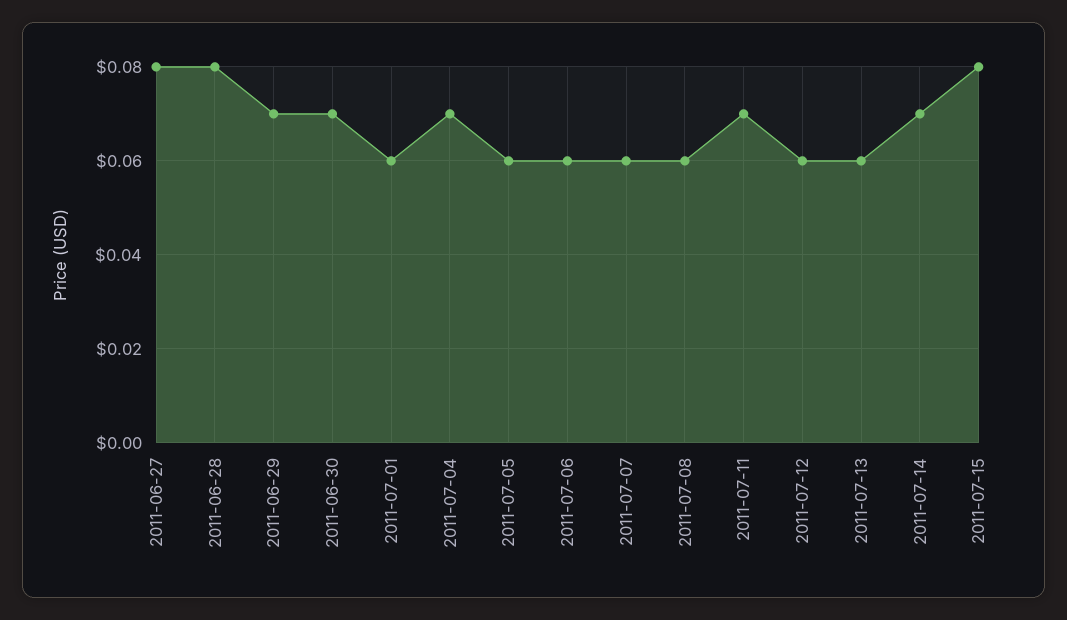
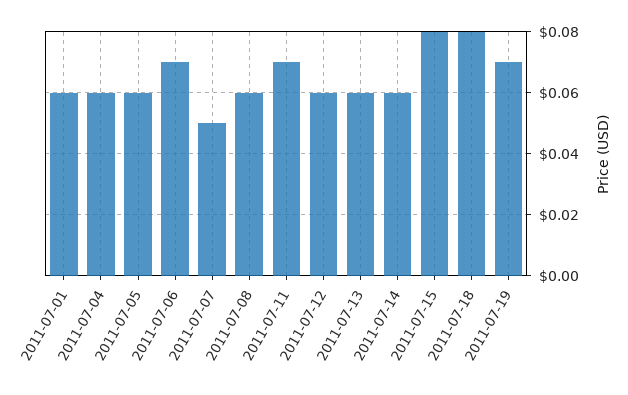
2011-06-27: 0.08 -> none
2011-06-28: 0.08 -> none
2011-06-29: 0.07 -> none
2011-06-30: 0.07 -> none
2011-07-04: 0.07 -> 0.06
2011-07-06: 0.06 -> 0.07
2011-07-07: 0.06 -> 0.05
2011-07-14: 0.07 -> 0.06
2011-07-18: none -> 0.08
2011-07-19: none -> 0.07

